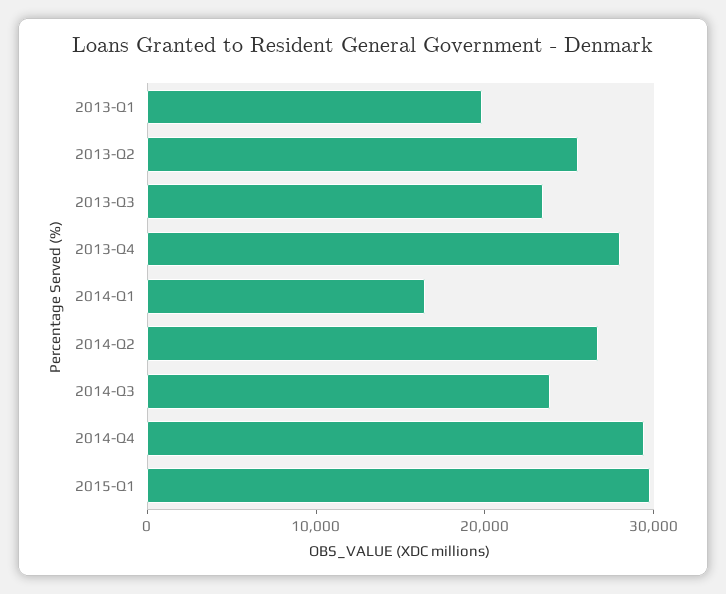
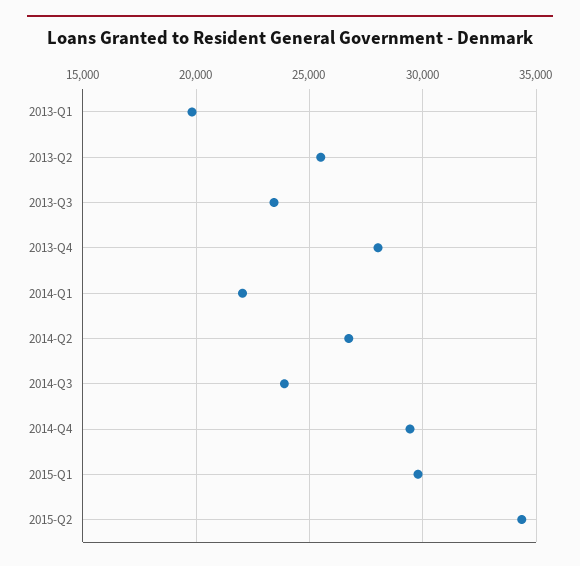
2014-Q1: 16000 -> 22000
2015-Q2: none -> 34500

